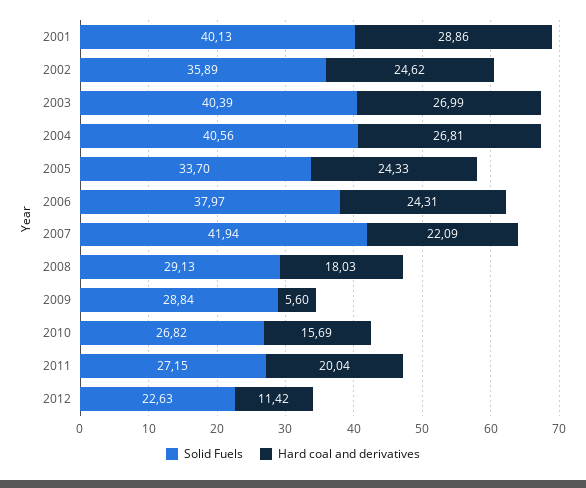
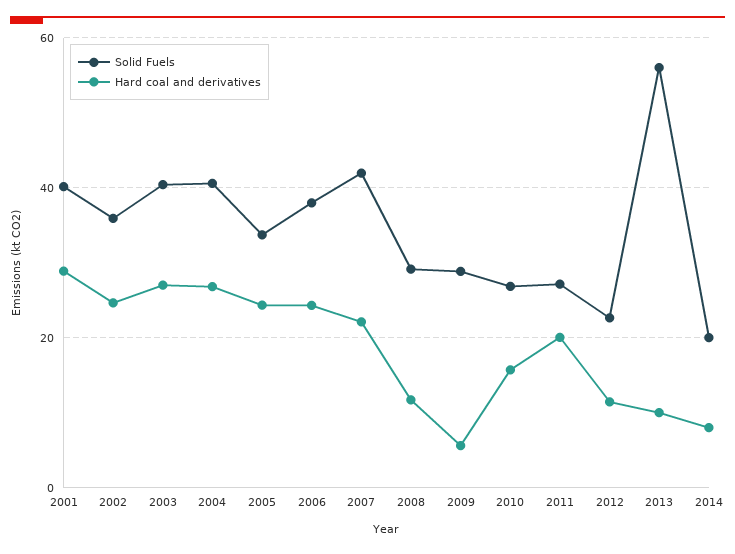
Hard coal and derivatives, 2008: 18.03 -> 12
Solid Fuels, 2013: none -> 56
Hard coal and derivatives, 2013: none -> 10
Solid Fuels, 2014: none -> 20
Hard coal and derivatives, 2014: none -> 8

